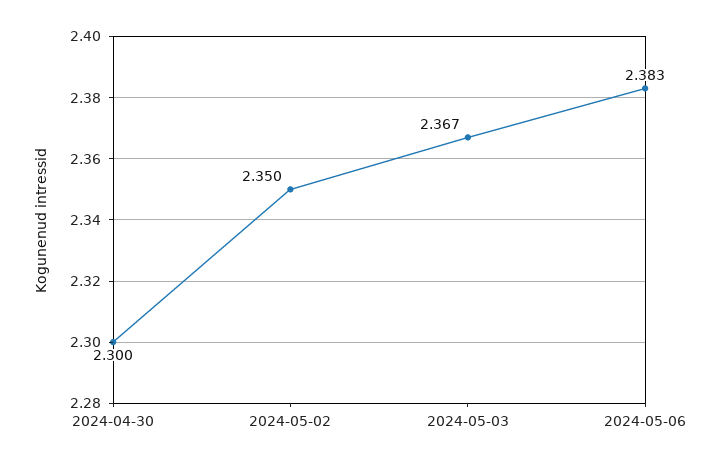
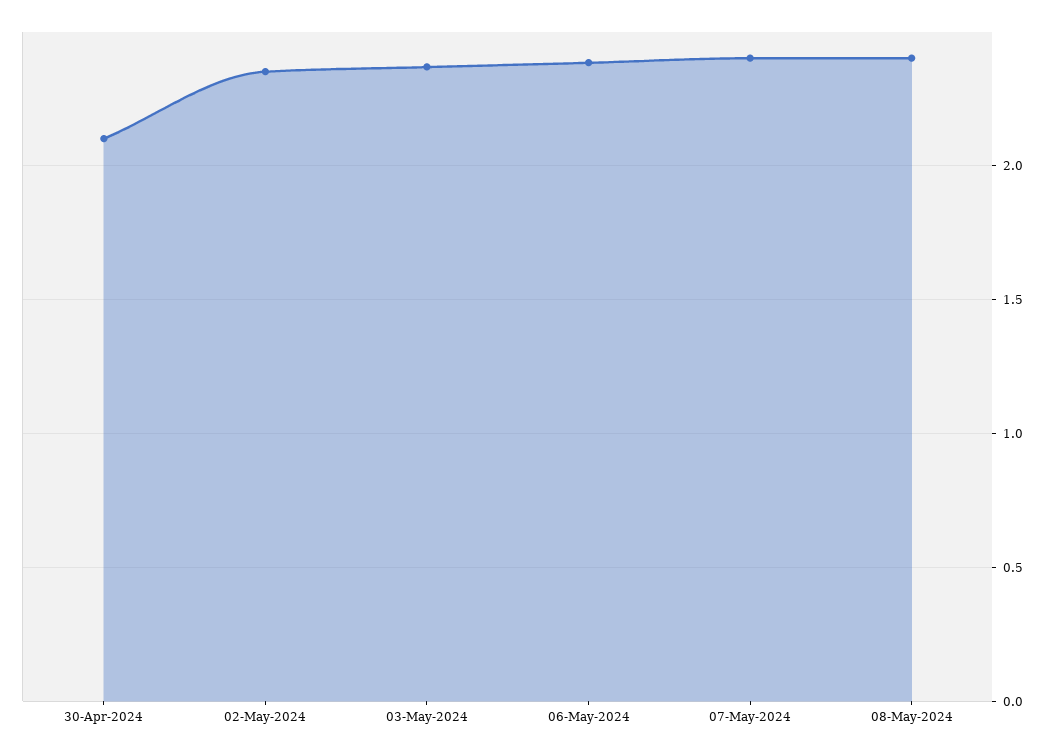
2024-04-30: 2.3 -> 2.1
07-May-2024: none -> 2.4
08-May-2024: none -> 2.4

